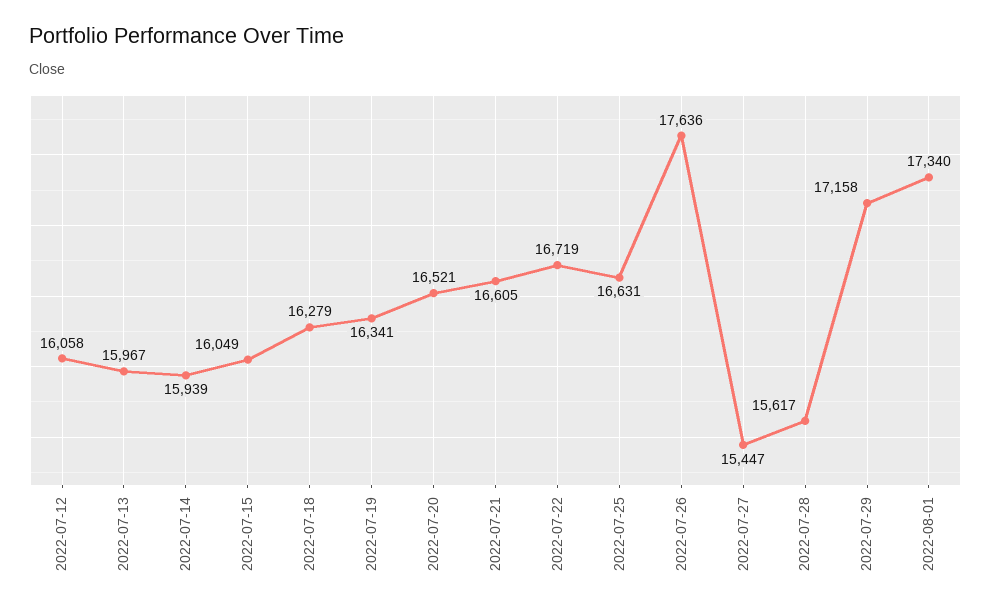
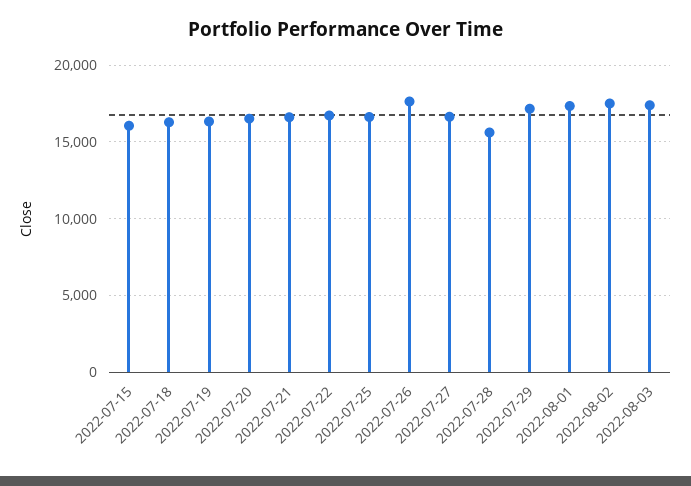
2022-07-12: 16058 -> none
2022-07-13: 15967 -> none
2022-07-14: 15939 -> none
2022-07-27: 15447 -> 16500
2022-08-02: none -> 17500
2022-08-03: none -> 17500

